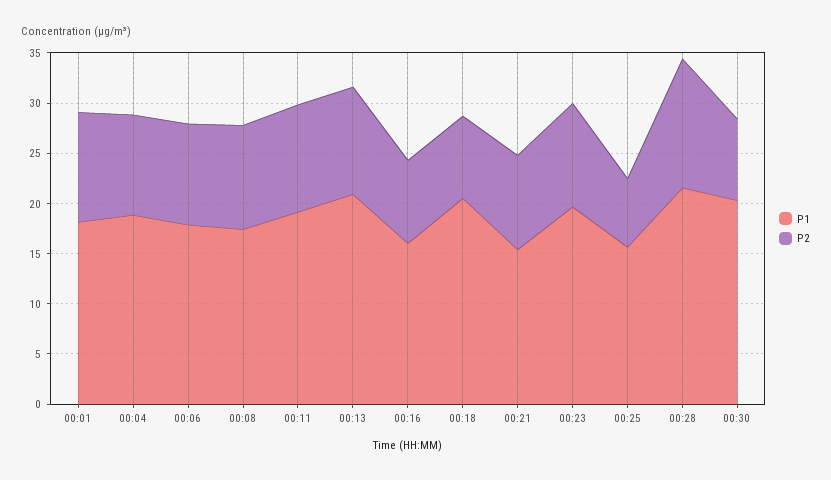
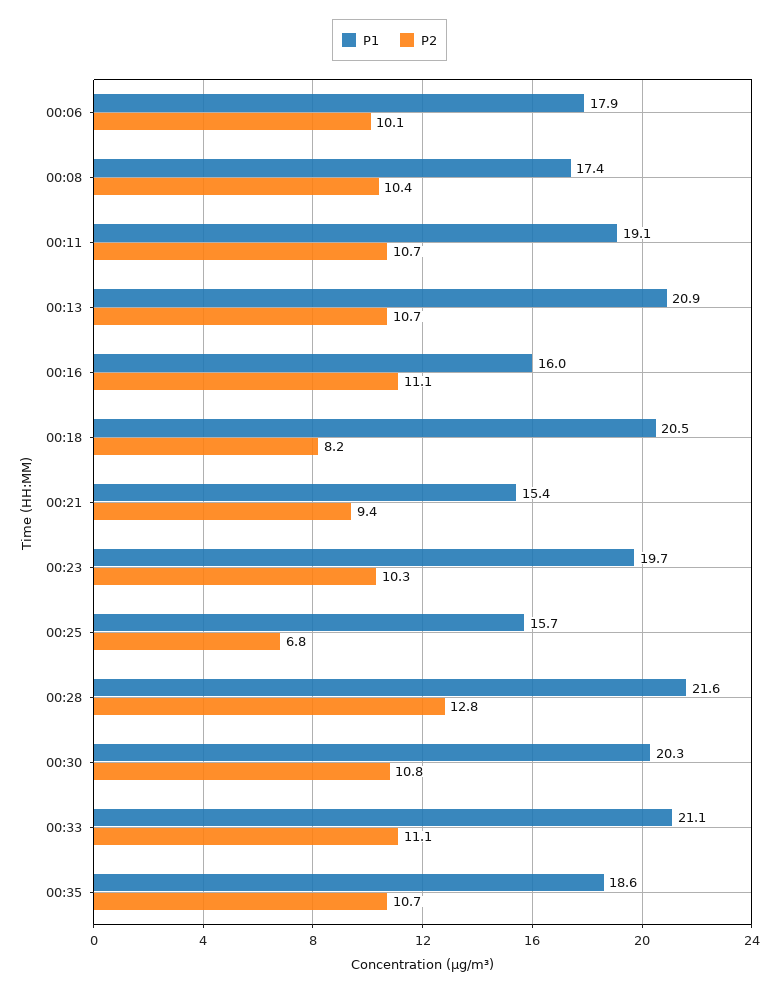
P1, 00:01: 18 -> none
P2, 00:01: 11 -> none
P1, 00:04: 19 -> none
P2, 00:04: 10 -> none
P2, 00:16: 8 -> 11.1
P2, 00:30: 8 -> 10.8
P1, 00:33: none -> 21.1
P2, 00:33: none -> 11.1
P1, 00:35: none -> 18.6
P2, 00:35: none -> 10.7

